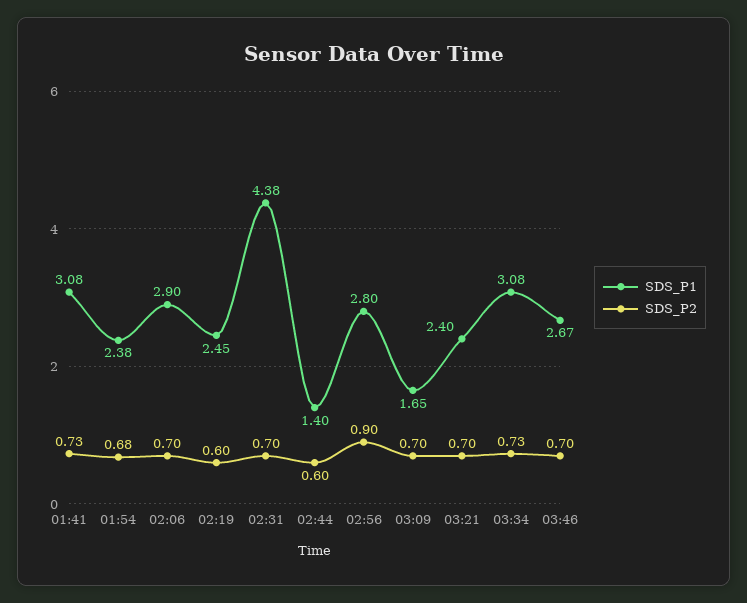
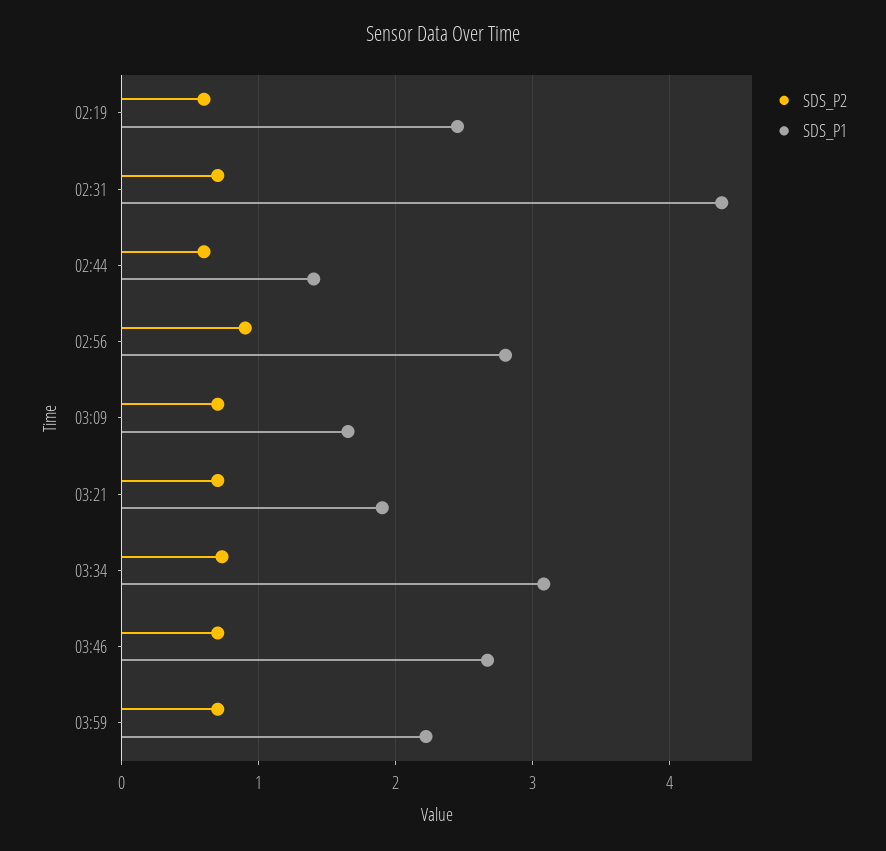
SDS_P1, 01:41: 3.08 -> none
SDS_P2, 01:41: 0.73 -> none
SDS_P1, 01:54: 2.38 -> none
SDS_P2, 01:54: 0.68 -> none
SDS_P1, 02:06: 2.9 -> none
SDS_P2, 02:06: 0.7 -> none
SDS_P1, 03:21: 2.4 -> 1.9
SDS_P2, 03:59: none -> 0.7
SDS_P1, 03:59: none -> 2.2

